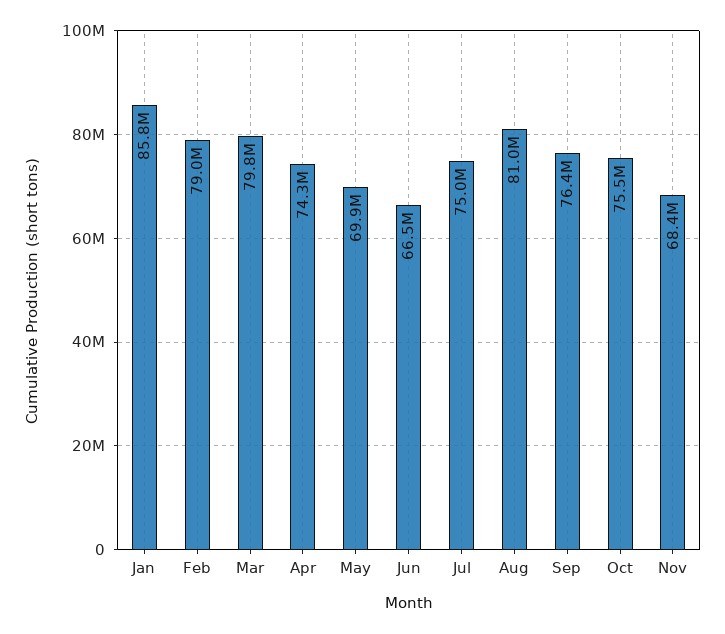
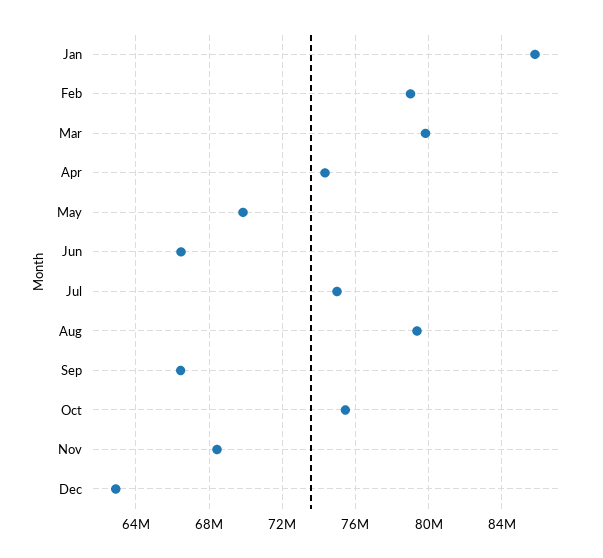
Aug: 81000000 -> 79500000
Sep: 76400000 -> 66500000
Dec: none -> 63000000

